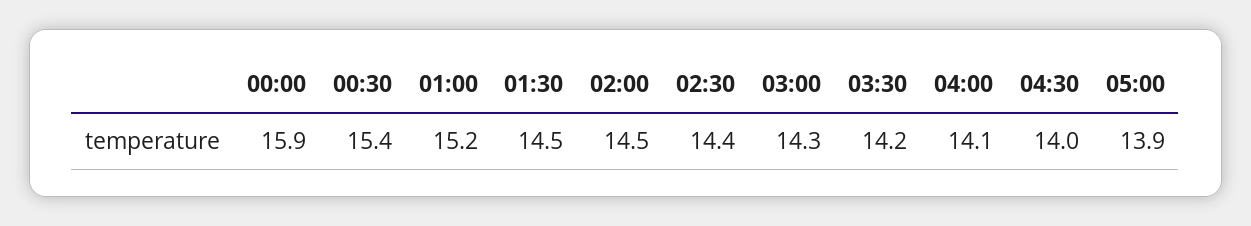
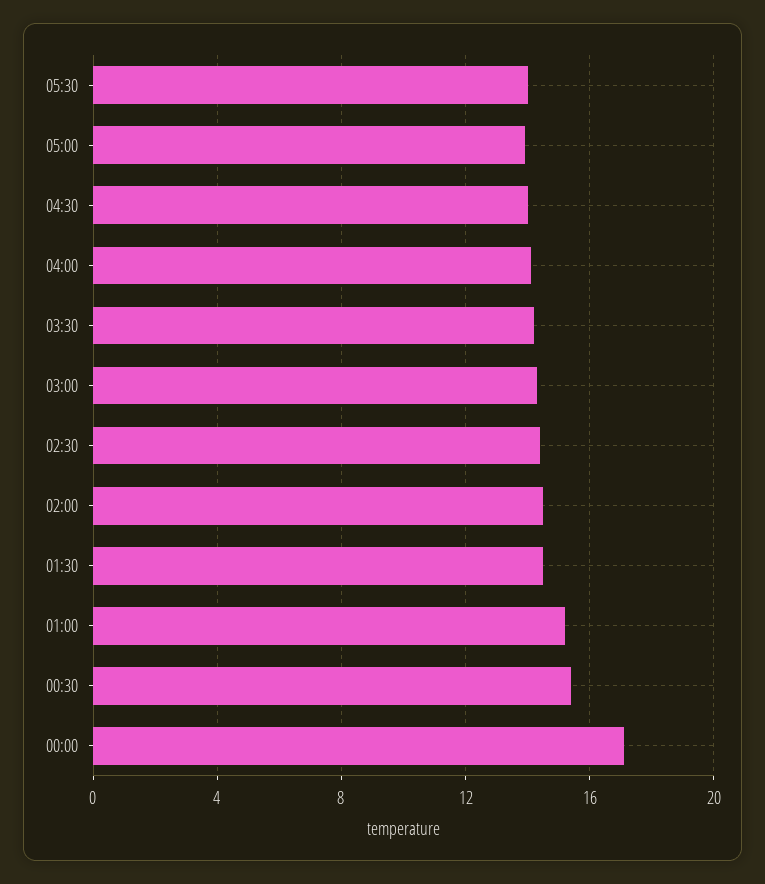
00:00: 15.9 -> 17
05:30: none -> 14

